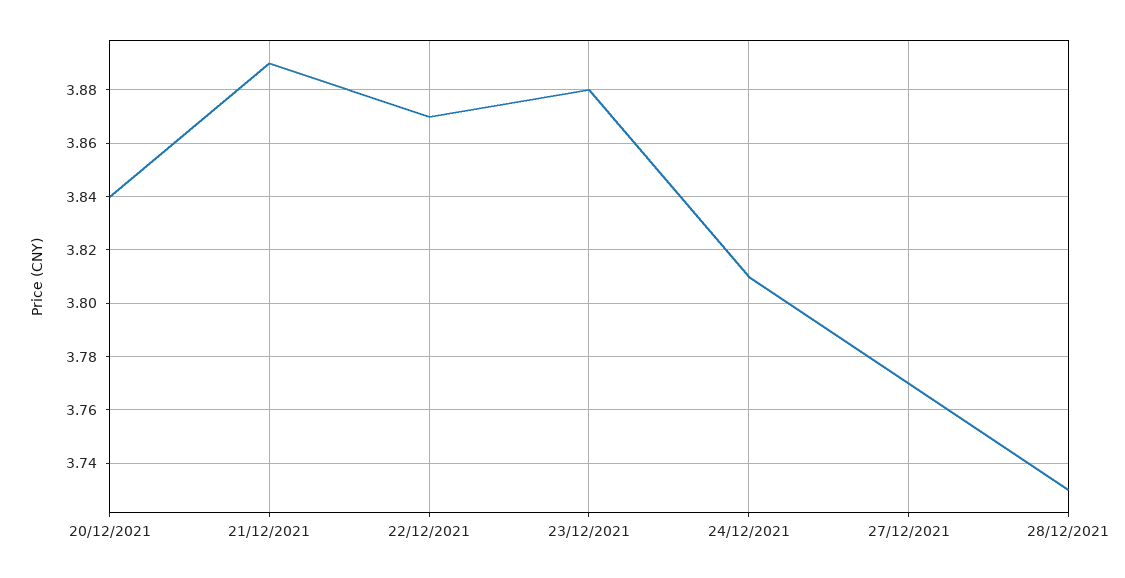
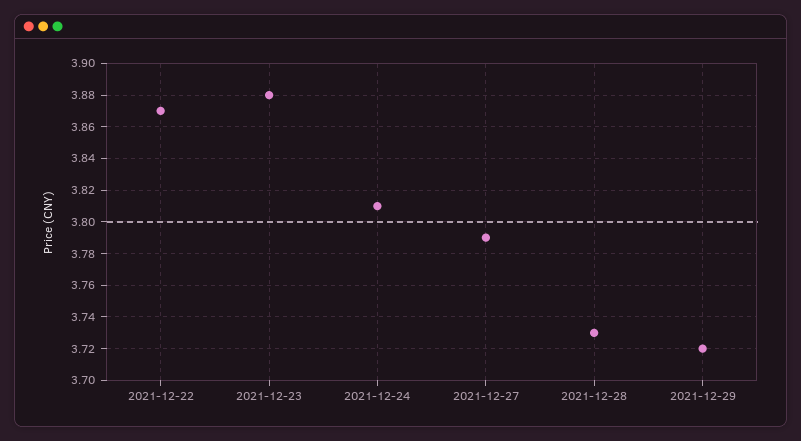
20/12/2021: 3.84 -> none
21/12/2021: 3.89 -> none
27/12/2021: 3.77 -> 3.79
2021-12-29: none -> 3.72

